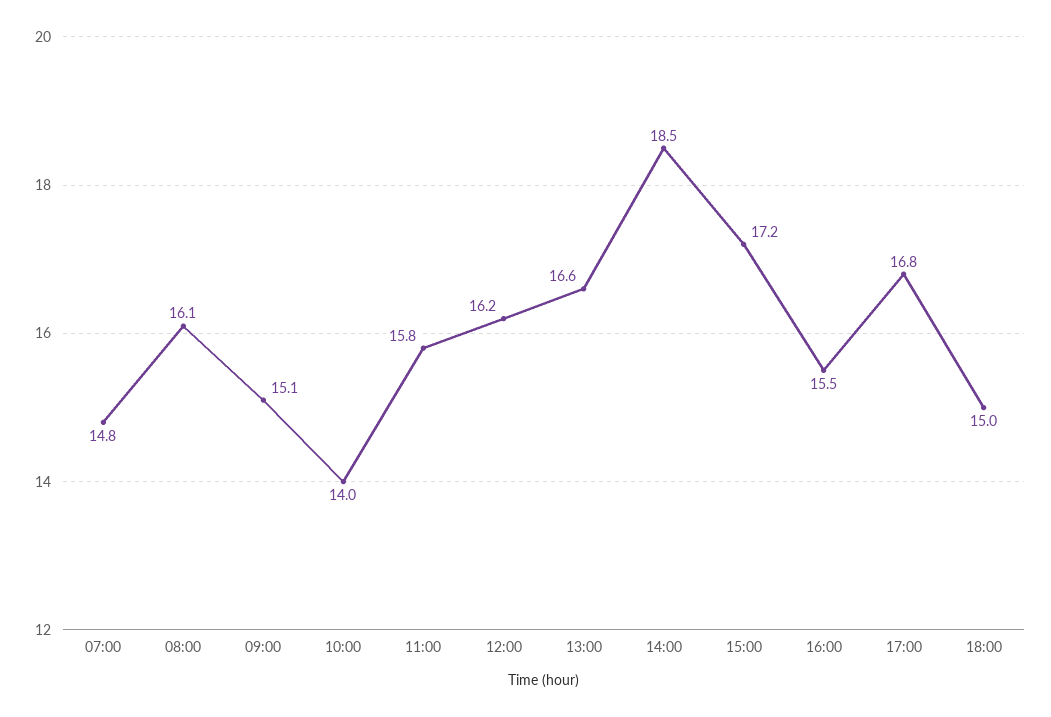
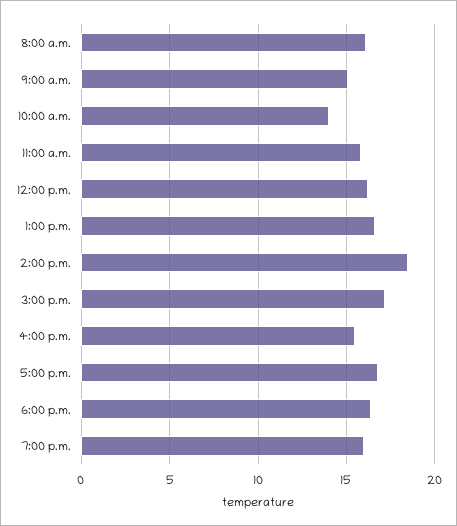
07:00: 14.8 -> none
18:00: 15 -> 16.5
7:00 p.m.: none -> 16

